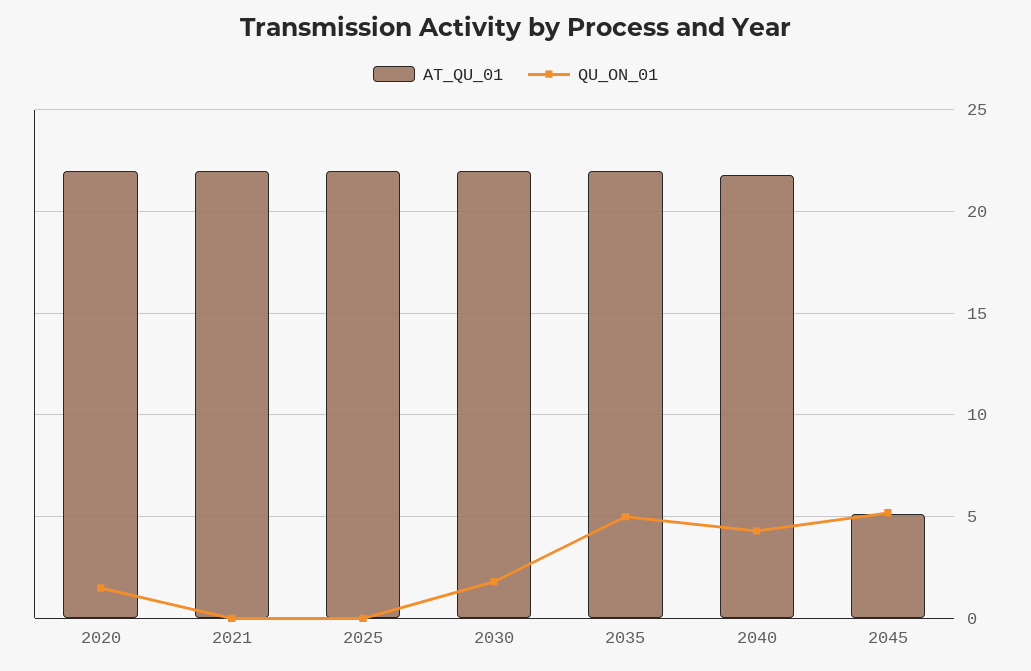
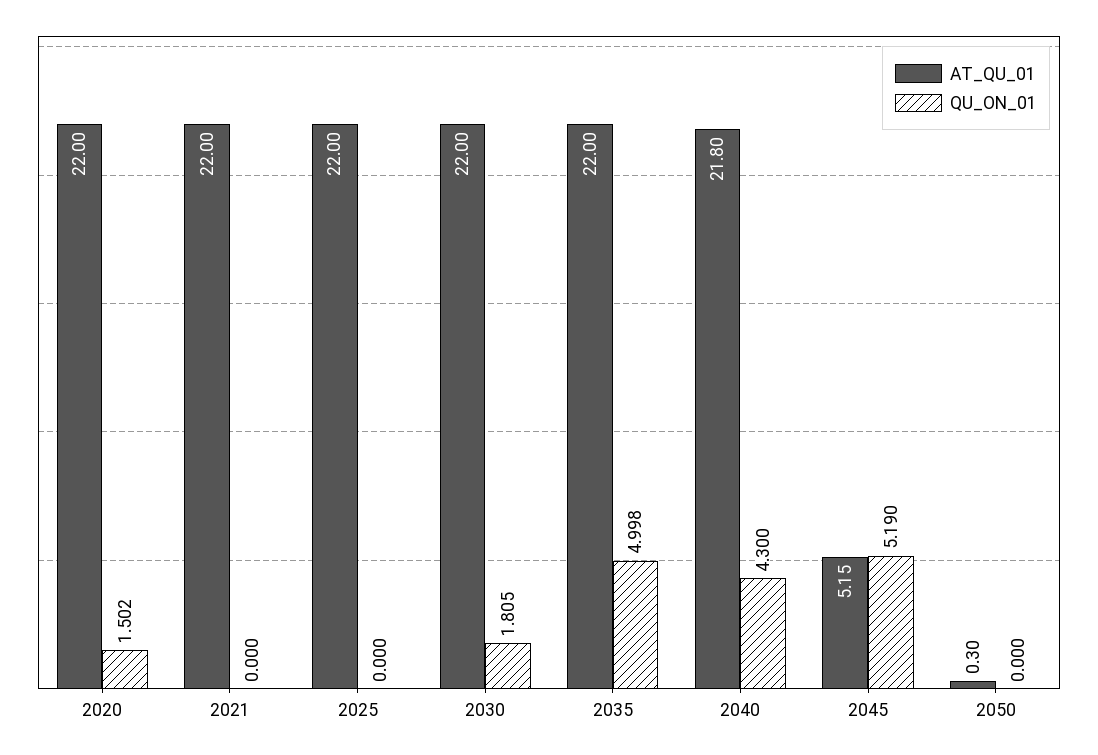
AT_QU_01, 2050: none -> 0.3
QU_ON_01, 2050: none -> 0

